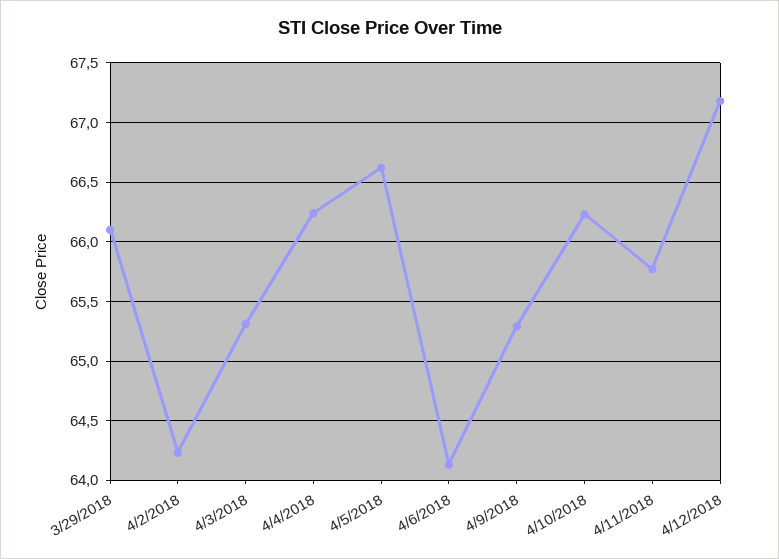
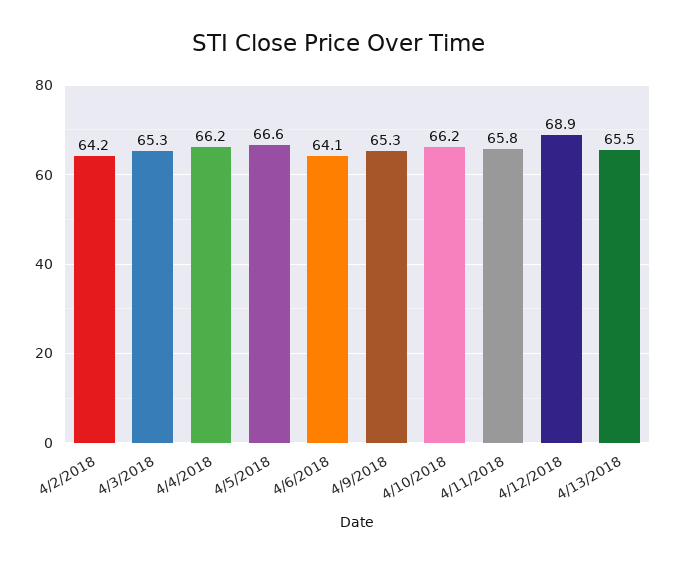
3/29/2018: 66.1 -> none
4/12/2018: 67.2 -> 68.9
4/13/2018: none -> 65.5

